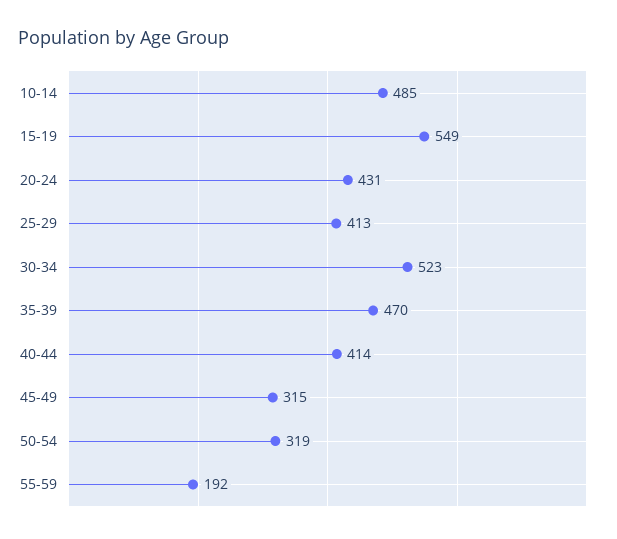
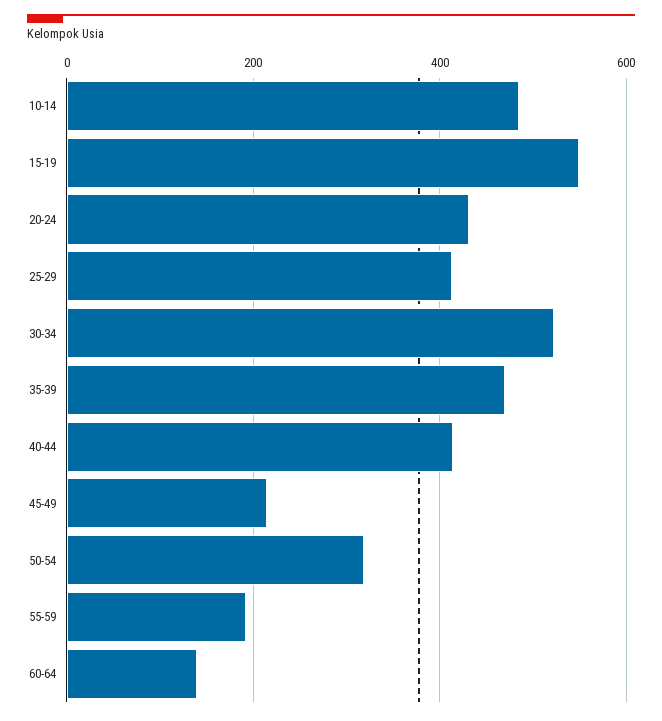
45-49: 315 -> 220
60-64: none -> 140

